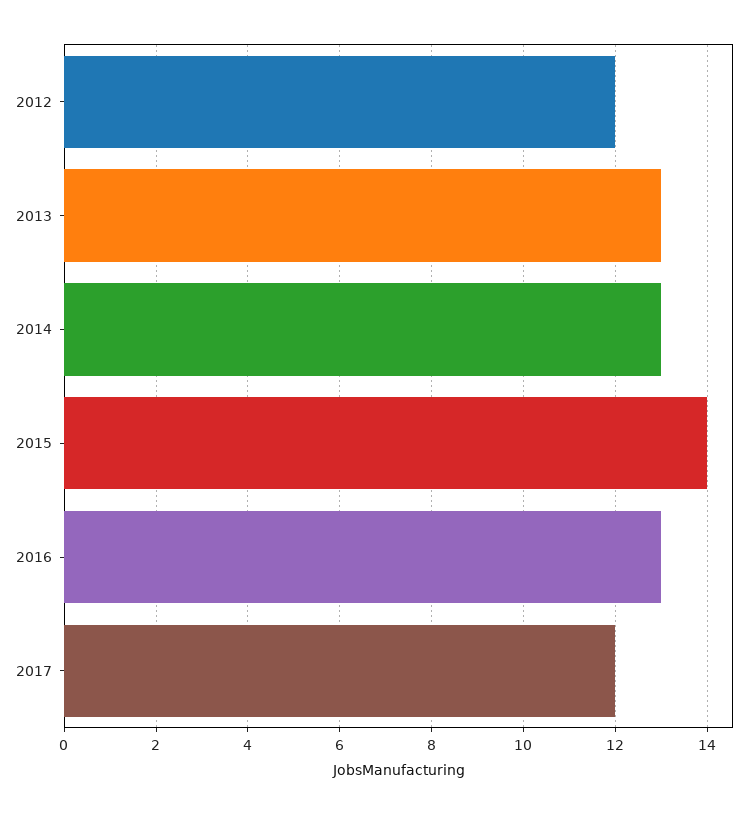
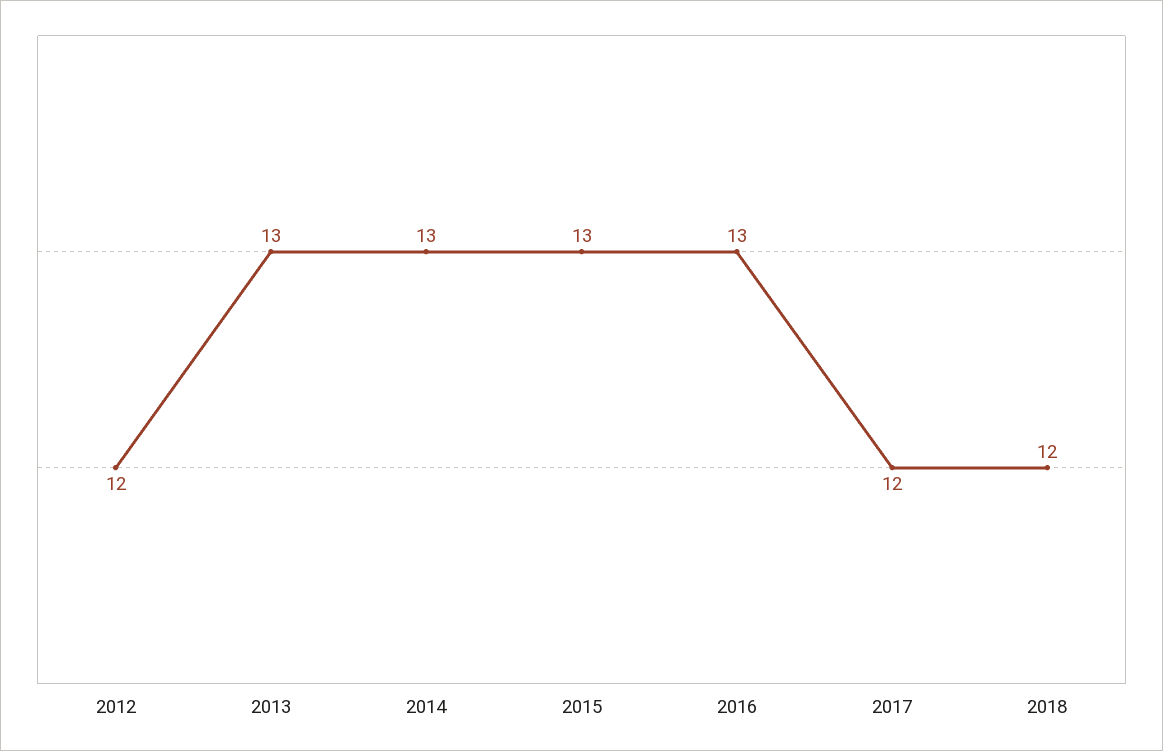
2015: 14 -> 13
2018: none -> 12

